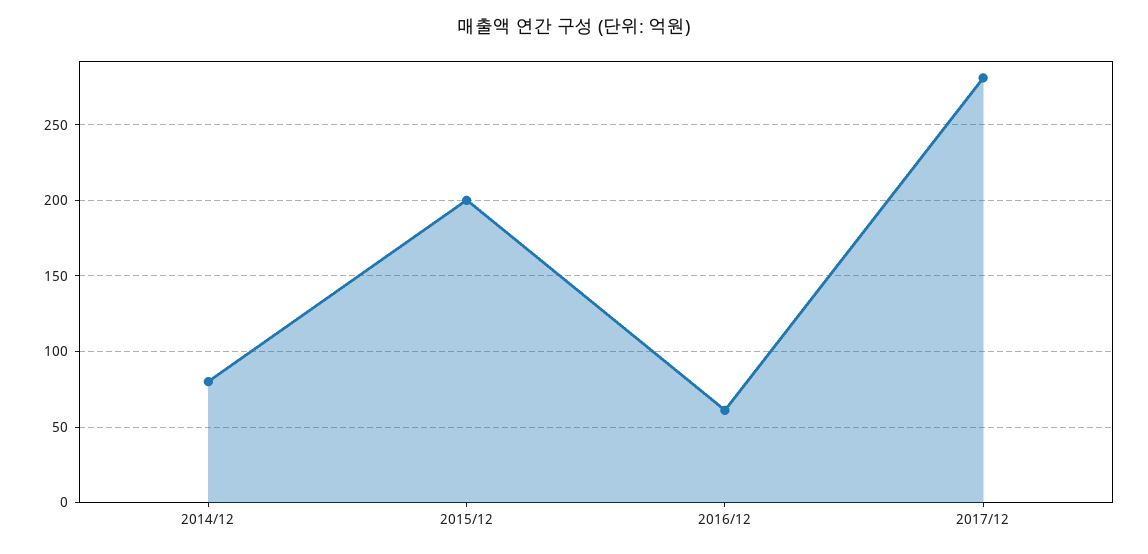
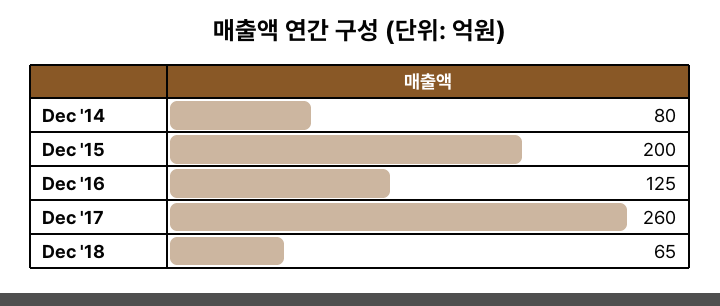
2016/12: 60 -> 125
2017/12: 280 -> 260
Dec '18: none -> 65

